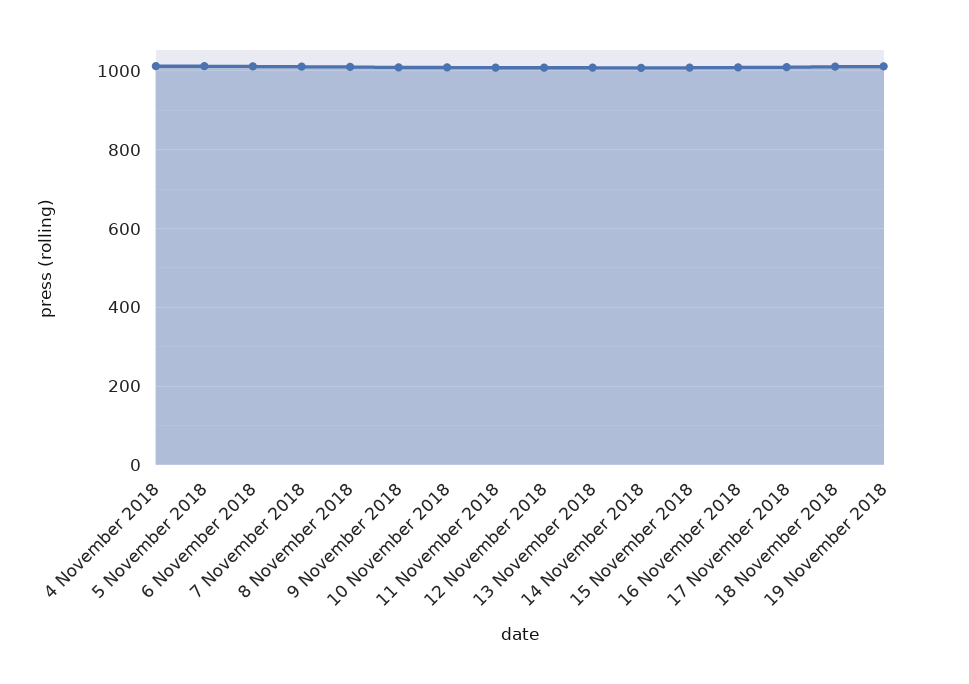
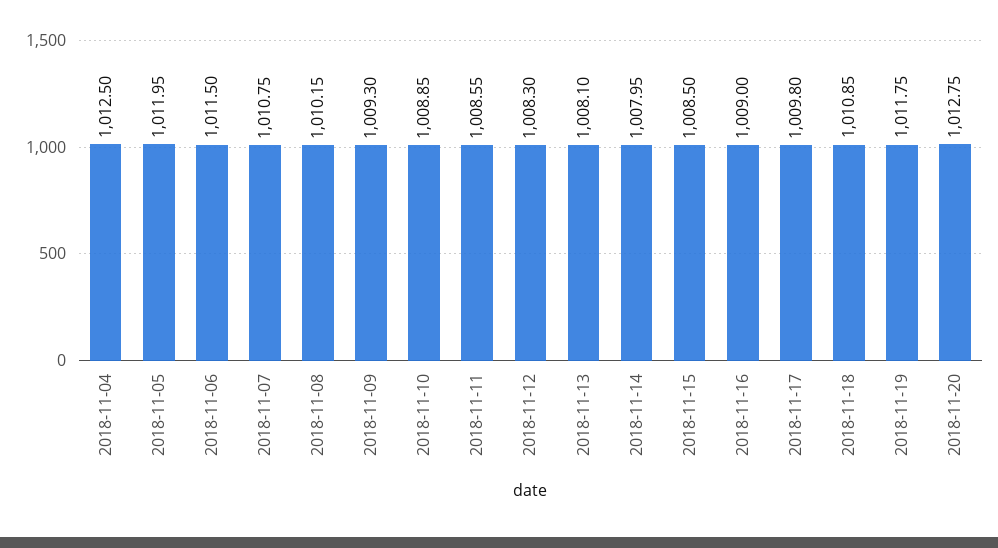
2018-11-20: none -> 1012.75

